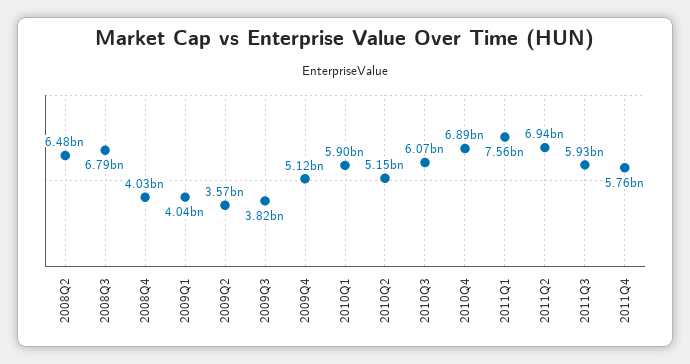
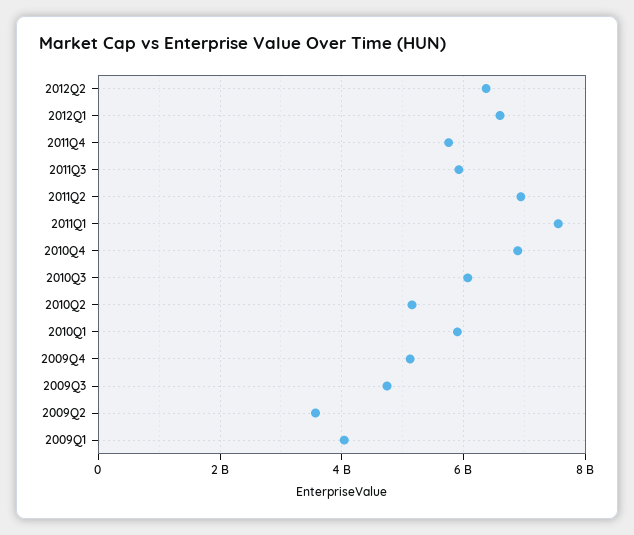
2008Q2: 6480000000 -> none
2008Q3: 6790000000 -> none
2008Q4: 4030000000 -> none
2009Q3: 3820000000 -> 4800000000
2012Q2: none -> 6400000000
2012Q1: none -> 6600000000

